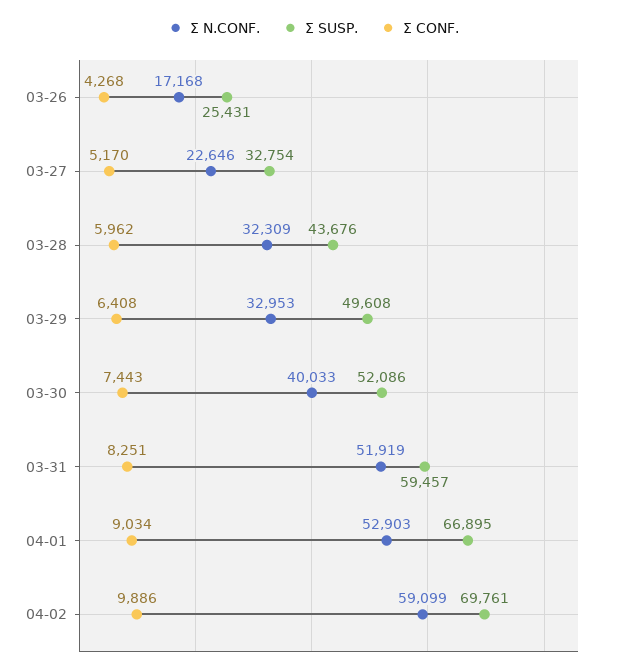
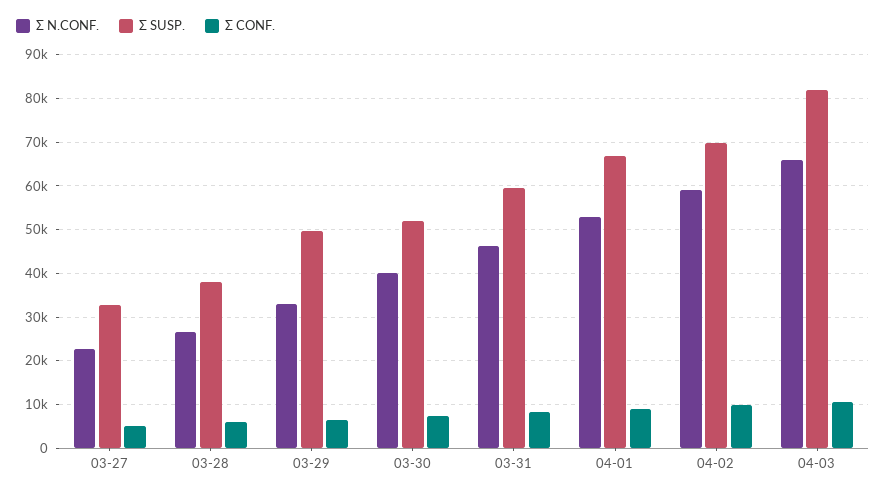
Σ N.CONF., 03-26: 17168 -> none
Σ SUSP., 03-26: 25431 -> none
Σ CONF., 03-26: 4268 -> none
Σ N.CONF., 03-28: 32309 -> 26000
Σ SUSP., 03-28: 43676 -> 38000
Σ N.CONF., 03-31: 51919 -> 46000
Σ N.CONF., 04-03: none -> 66000
Σ SUSP., 04-03: none -> 82000
Σ CONF., 04-03: none -> 10000

